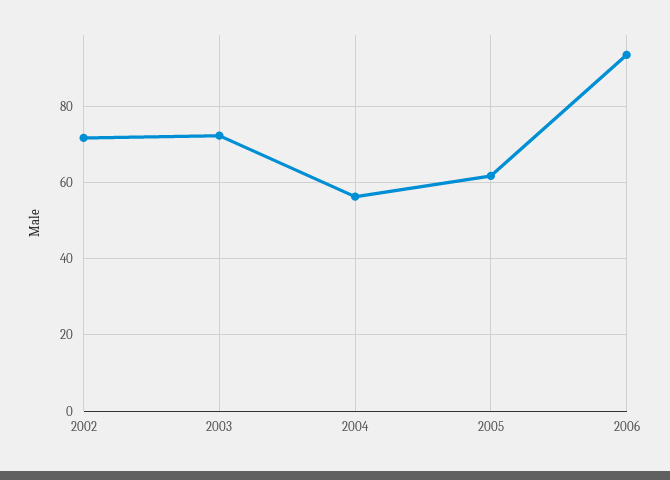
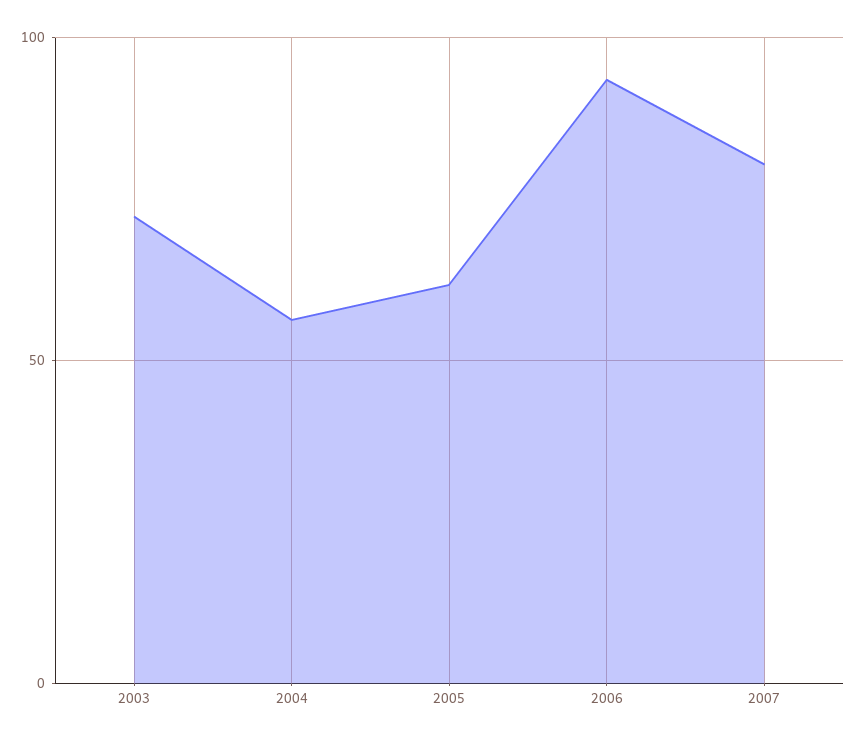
2002: 72 -> none
2007: none -> 80

